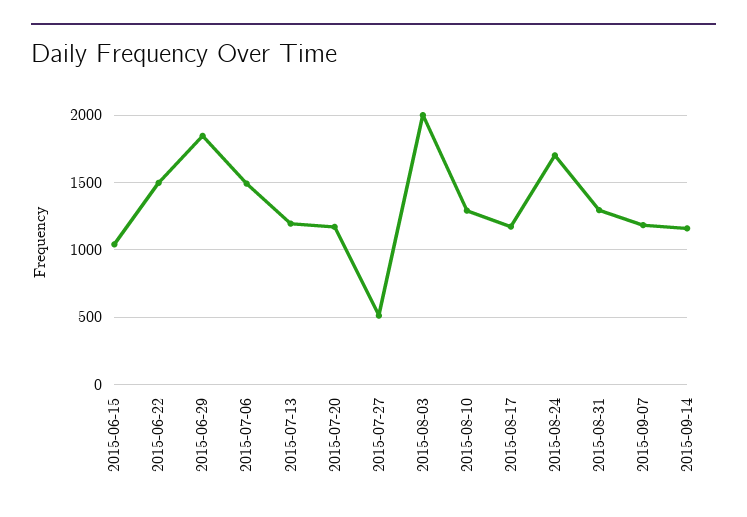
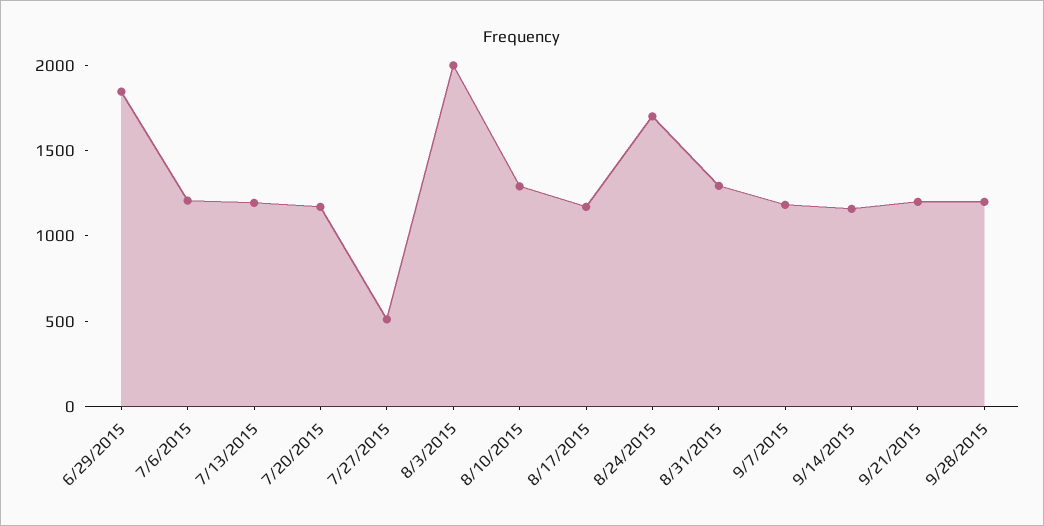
2015-06-15: 1050 -> none
2015-06-22: 1500 -> none
2015-07-06: 1500 -> 1200
9/21/2015: none -> 1200
9/28/2015: none -> 1200

